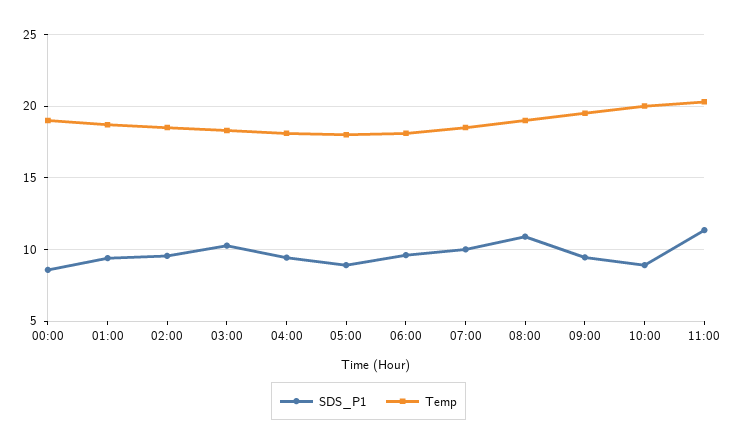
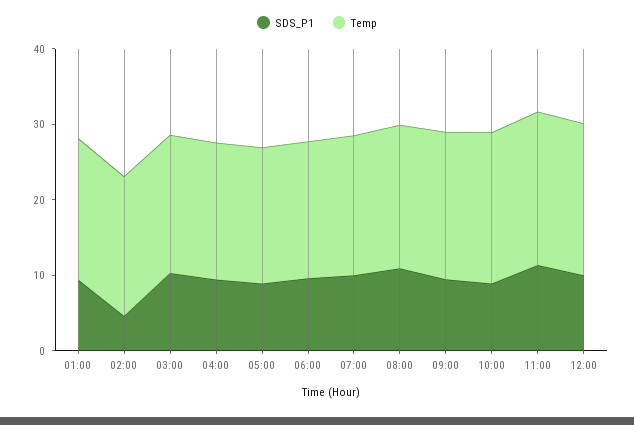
SDS_P1, 00:00: 8.5 -> none
Temp, 00:00: 19 -> none
SDS_P1, 02:00: 9.5 -> 4
SDS_P1, 12:00: none -> 10
Temp, 12:00: none -> 20

